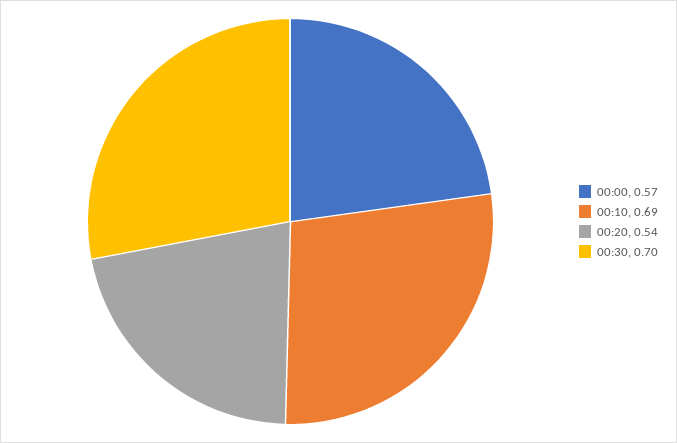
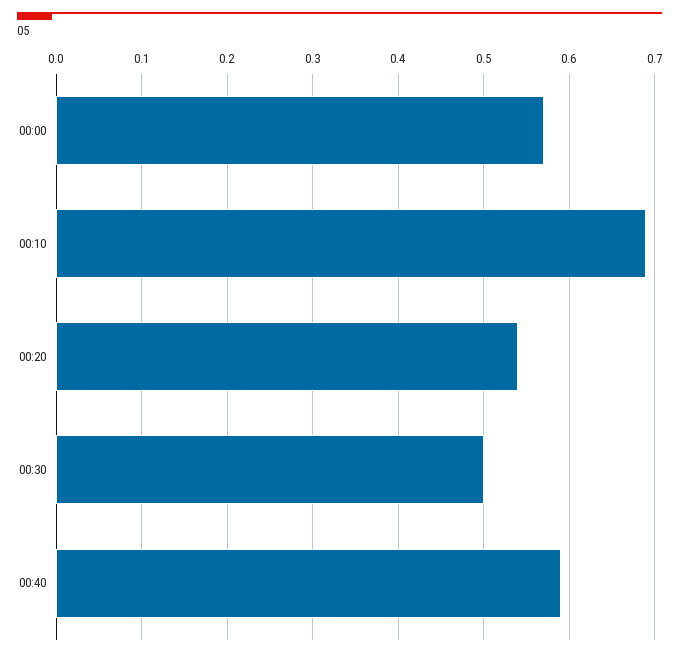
00:30: 0.7 -> 0.5
00:40: none -> 0.59

